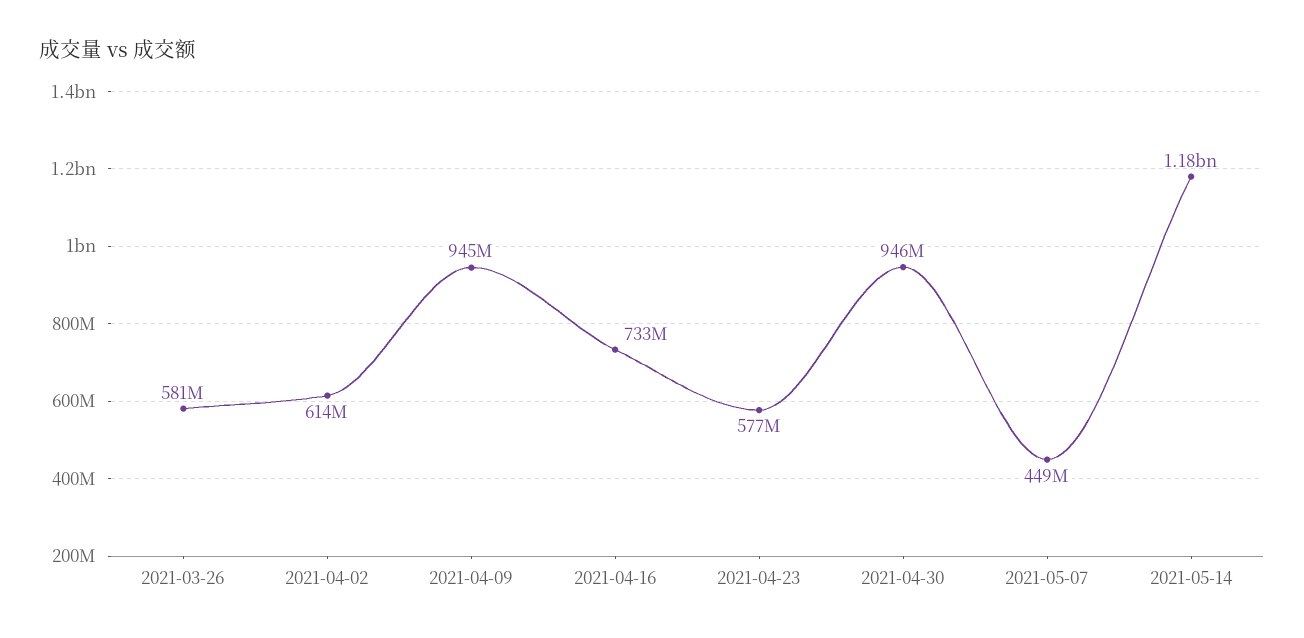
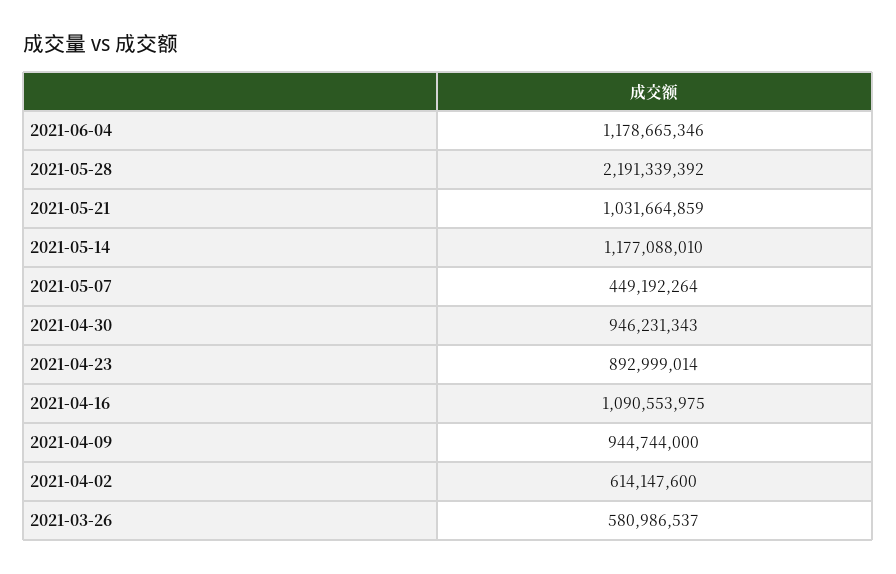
2021-04-16: 733000000 -> 1090553975
2021-04-23: 577000000 -> 892999014
2021-06-04: none -> 1178665346
2021-05-28: none -> 2191339392
2021-05-21: none -> 1031664859

